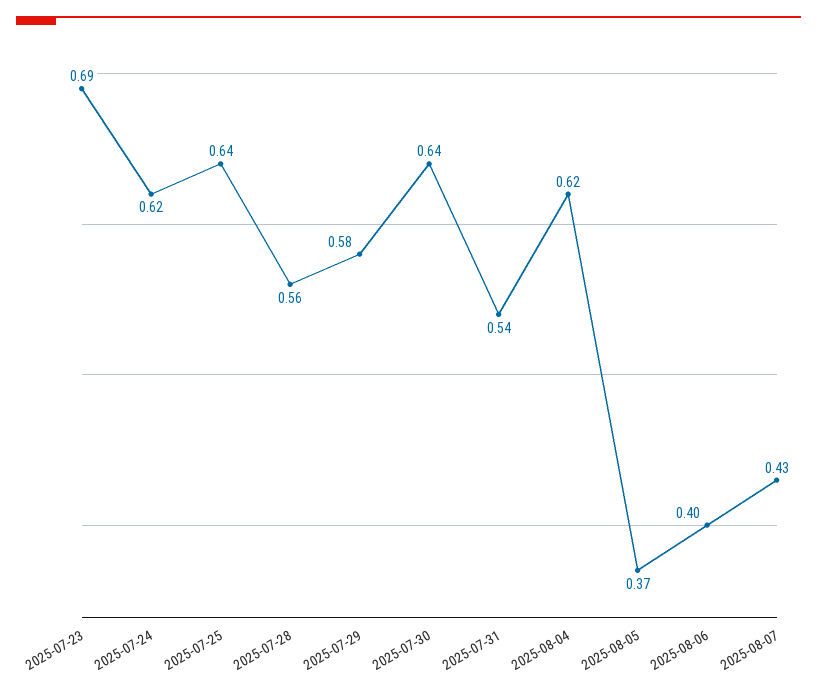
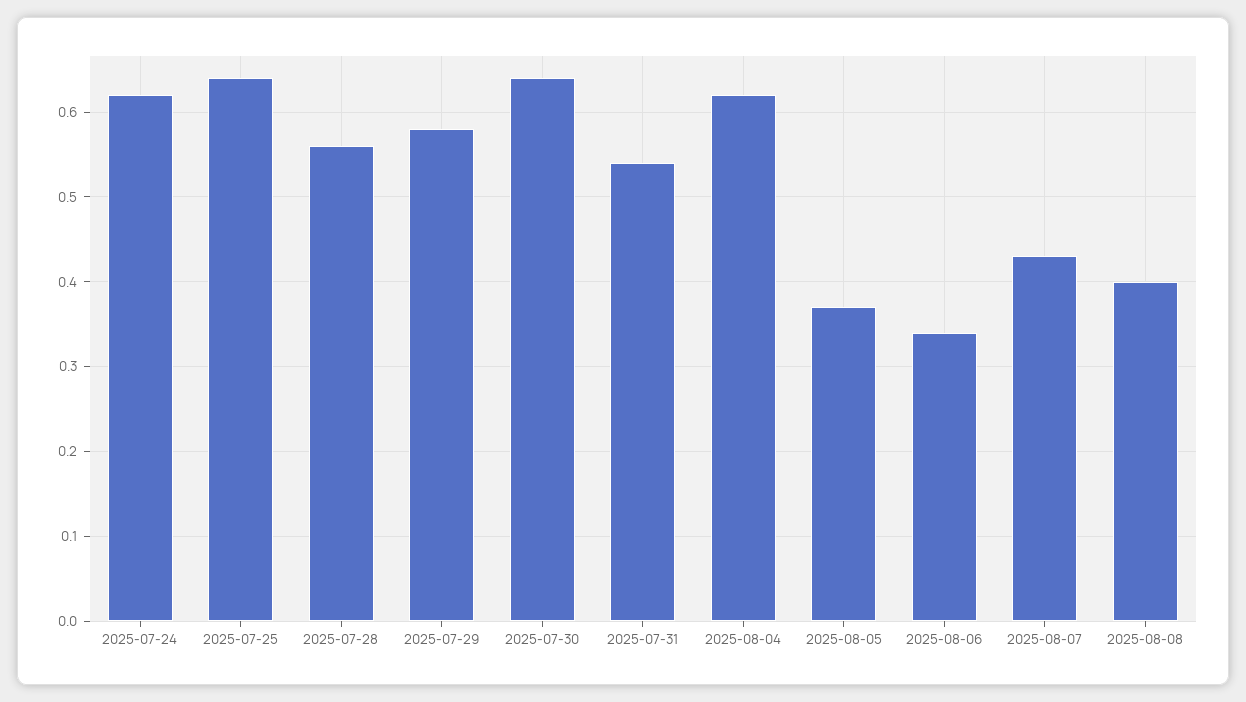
2025-07-23: 0.69 -> none
2025-08-06: 0.4 -> 0.34
2025-08-08: none -> 0.4

